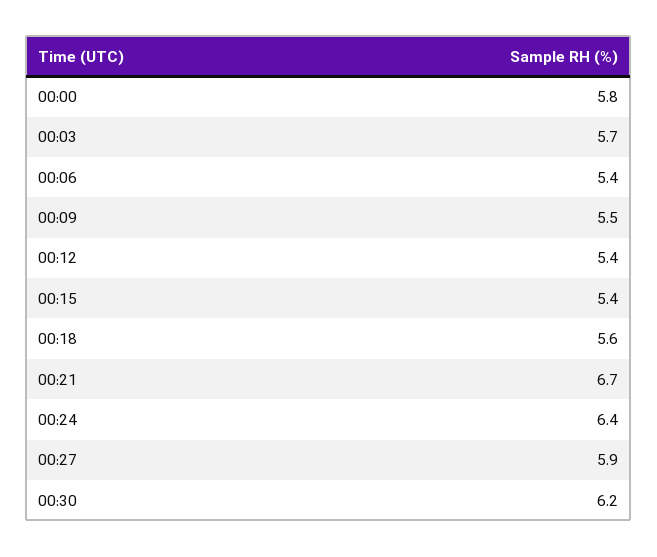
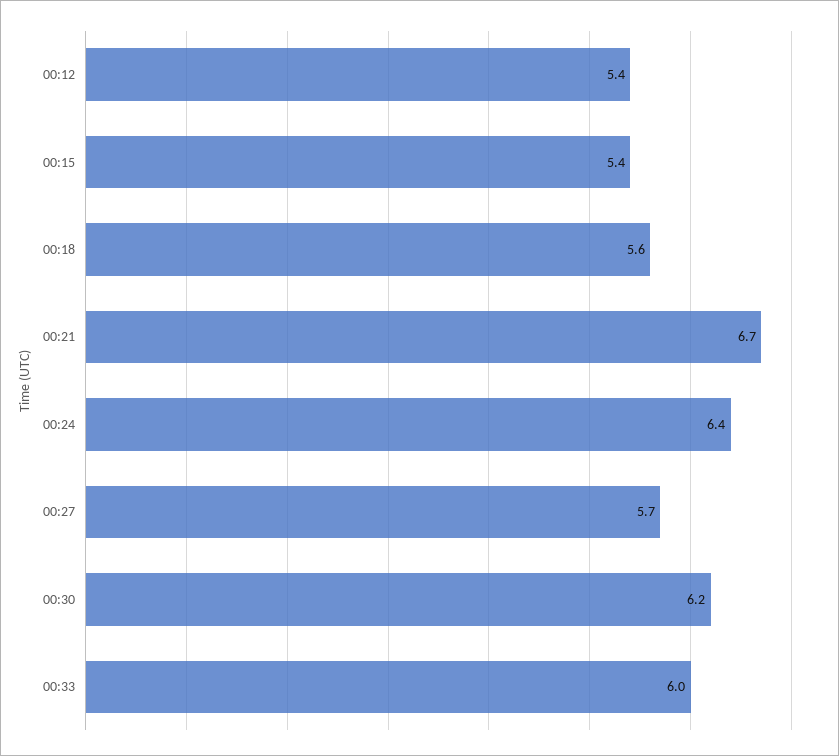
00:00: 5.8 -> none
00:03: 5.7 -> none
00:06: 5.4 -> none
00:09: 5.5 -> none
00:27: 5.9 -> 5.7
00:33: none -> 6

